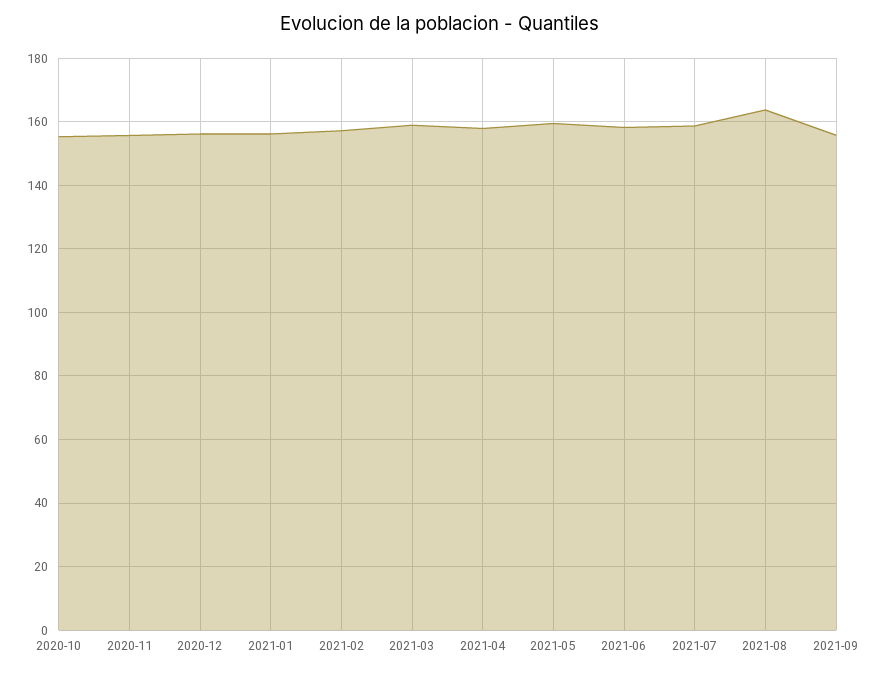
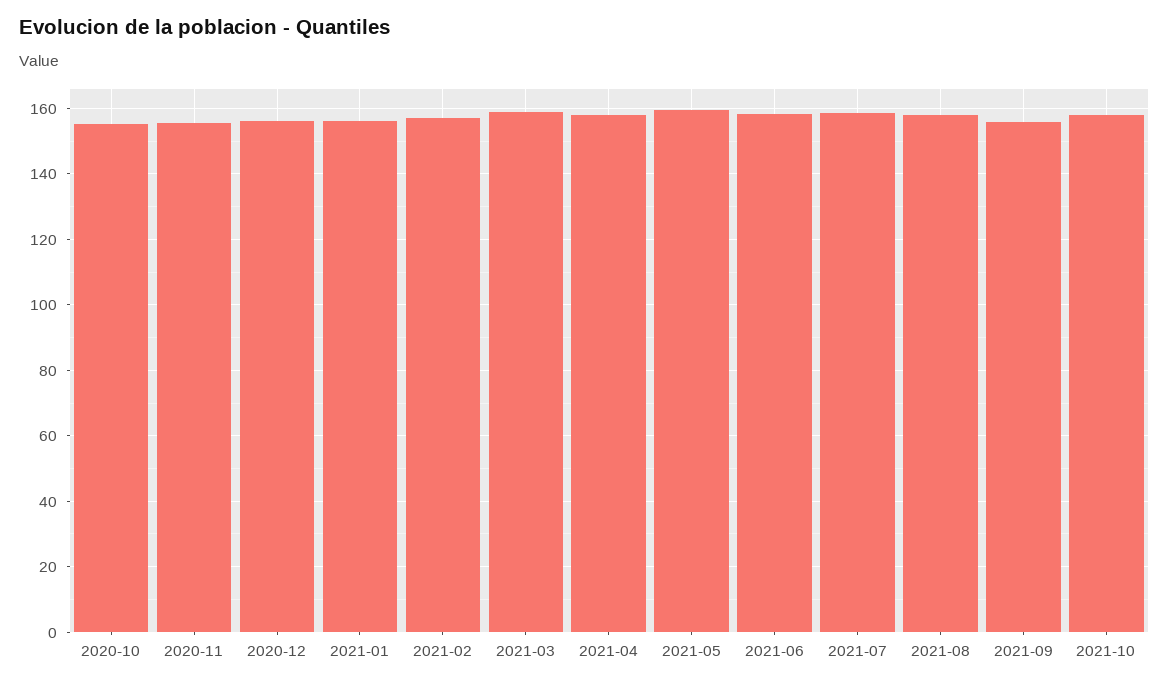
2021-08: 164 -> 158
2021-10: none -> 158

